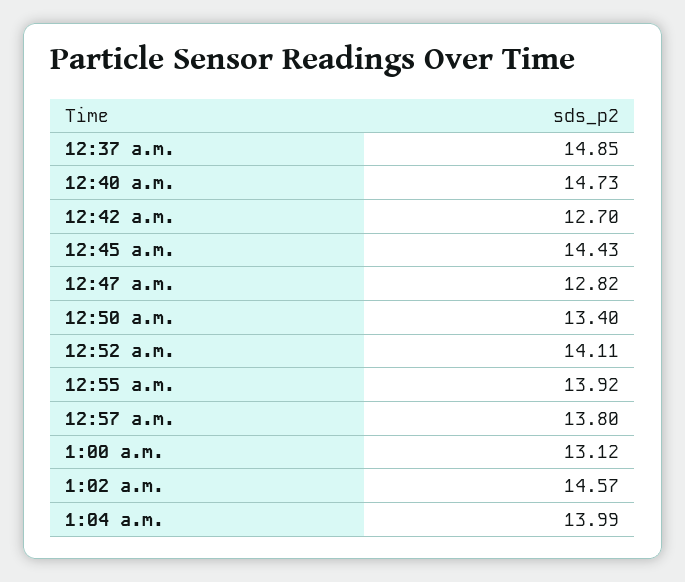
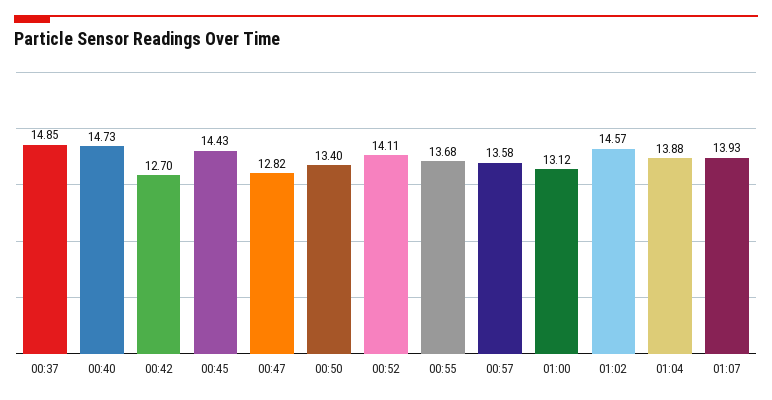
12:55 a.m.: 13.92 -> 13.68
12:57 a.m.: 13.8 -> 13.58
1:04 a.m.: 13.99 -> 13.88
01:07: none -> 13.93

